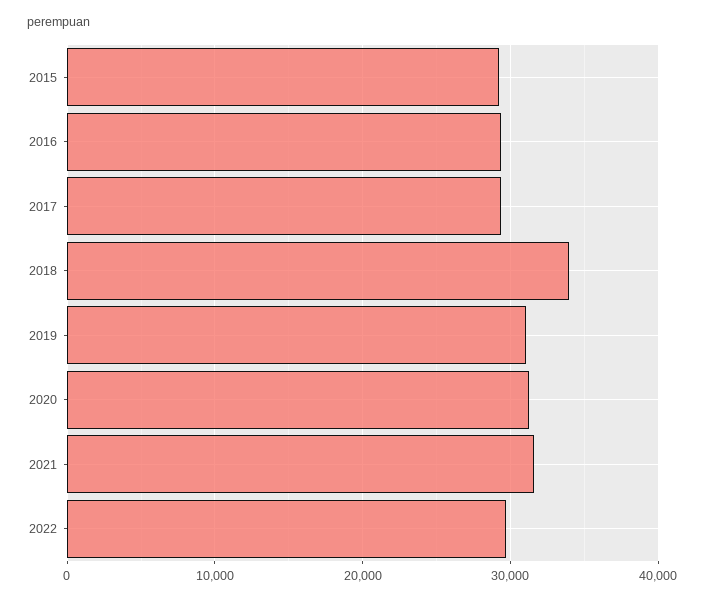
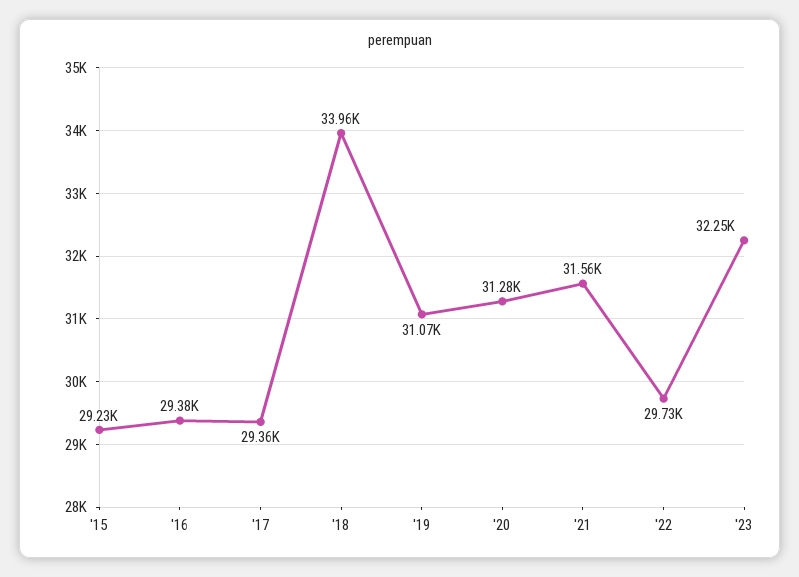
'23: none -> 32250

